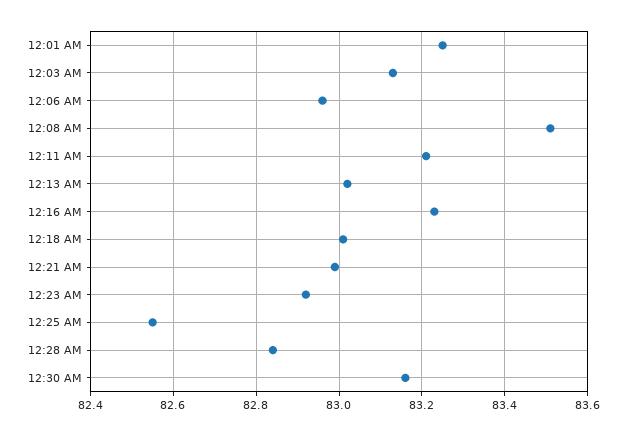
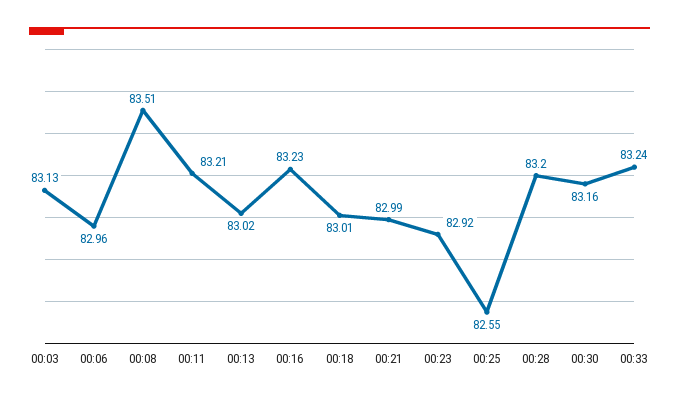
12:01 AM: 83.25 -> none
12:28 AM: 82.85 -> 83.2
00:33: none -> 83.24

